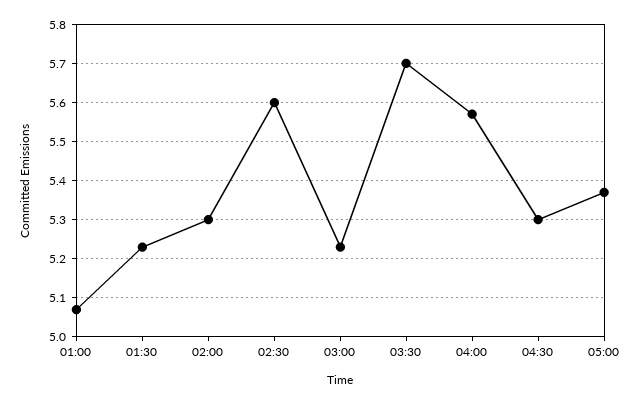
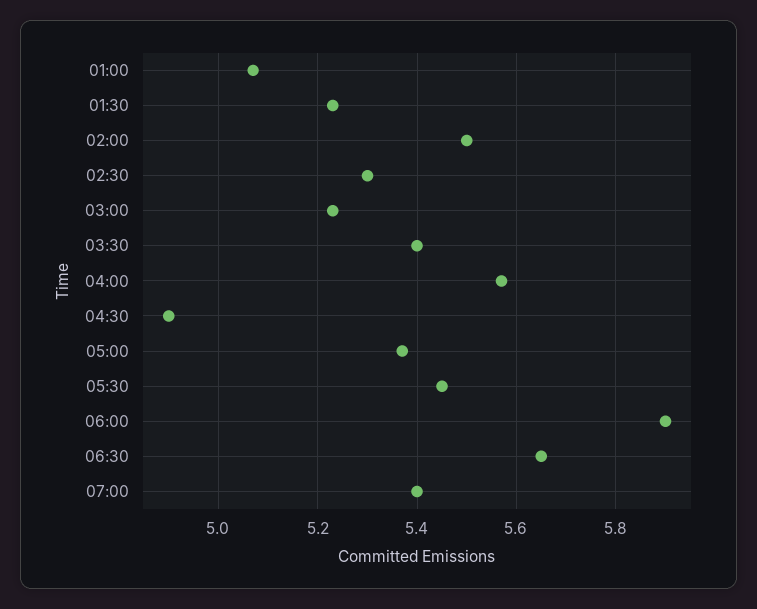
02:00: 5.3 -> 5.5
02:30: 5.6 -> 5.3
03:30: 5.7 -> 5.4
04:30: 5.3 -> 4.9
05:30: none -> 5.45
06:00: none -> 5.9
06:30: none -> 5.65
07:00: none -> 5.4

